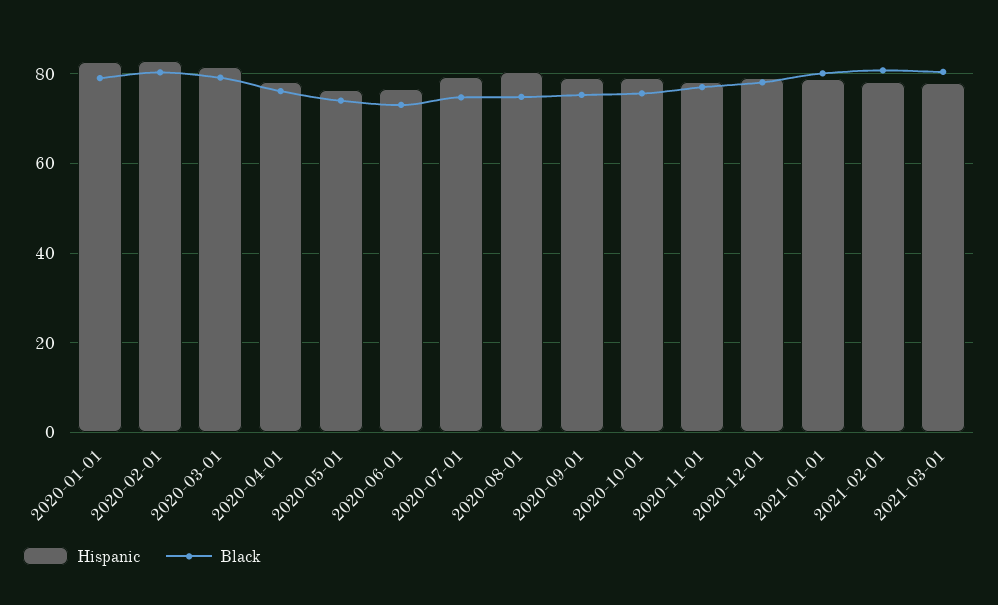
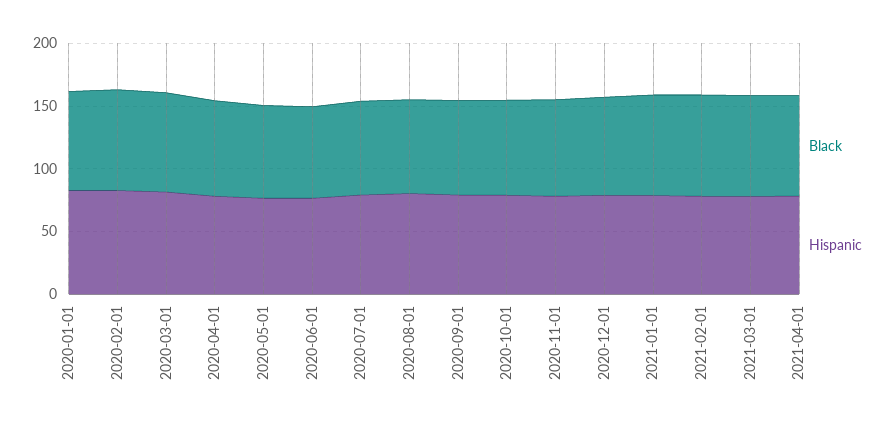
Black, 2021-04-01: none -> 80
Hispanic, 2021-04-01: none -> 80

